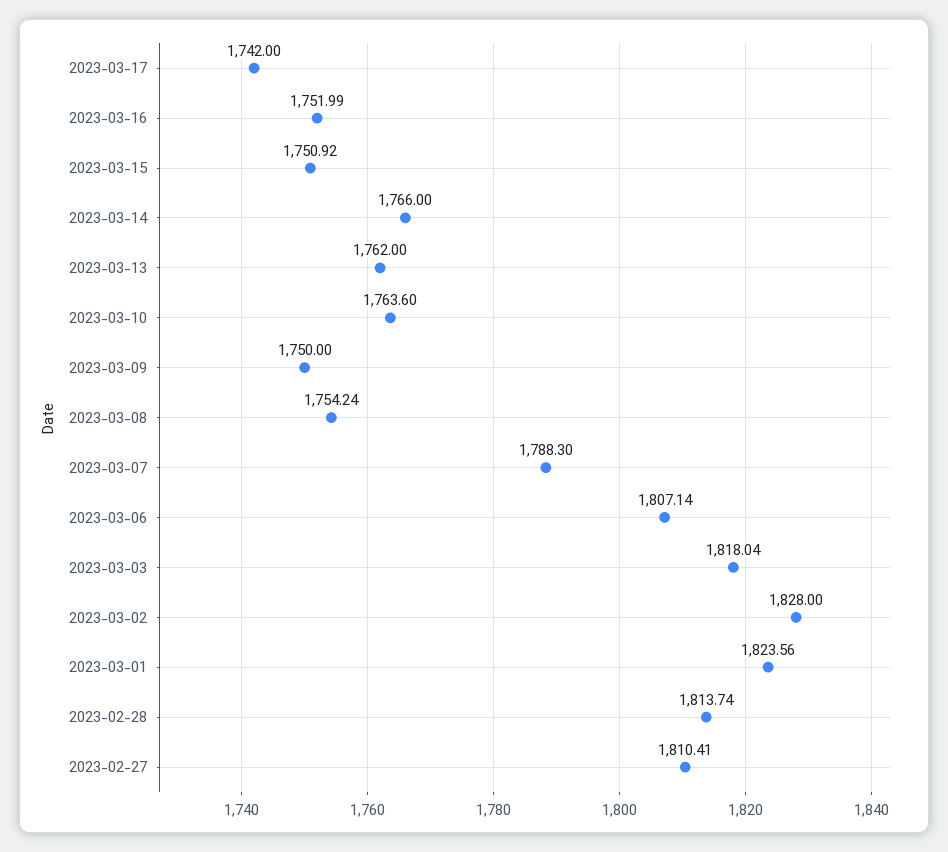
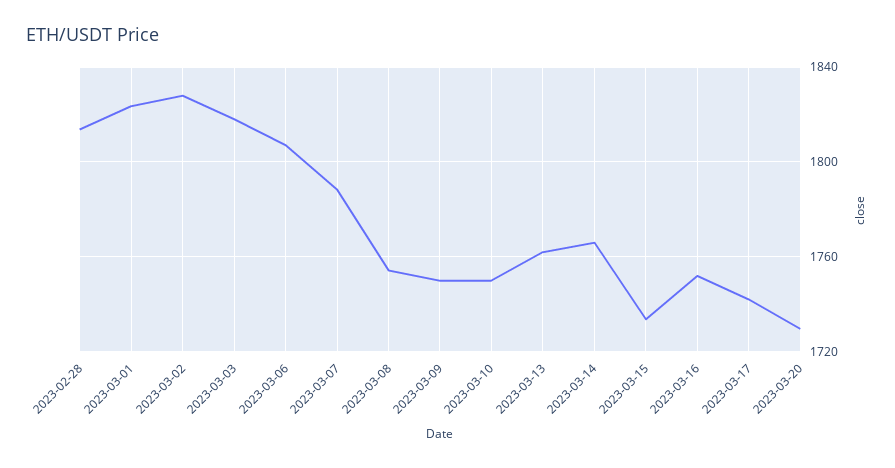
2023-03-15: 1750.92 -> 1735
2023-03-10: 1763.6 -> 1750
2023-02-27: 1810.41 -> none
2023-03-20: none -> 1730

